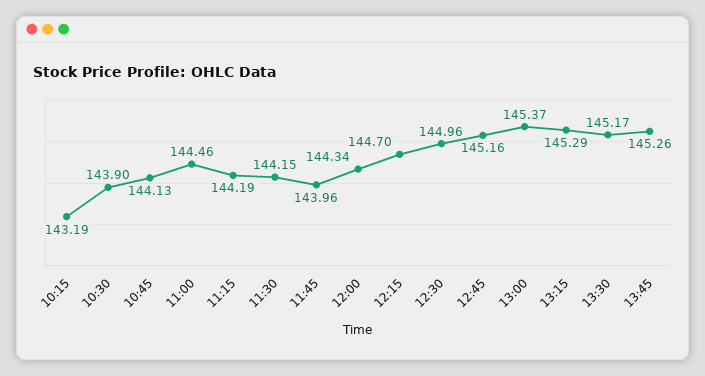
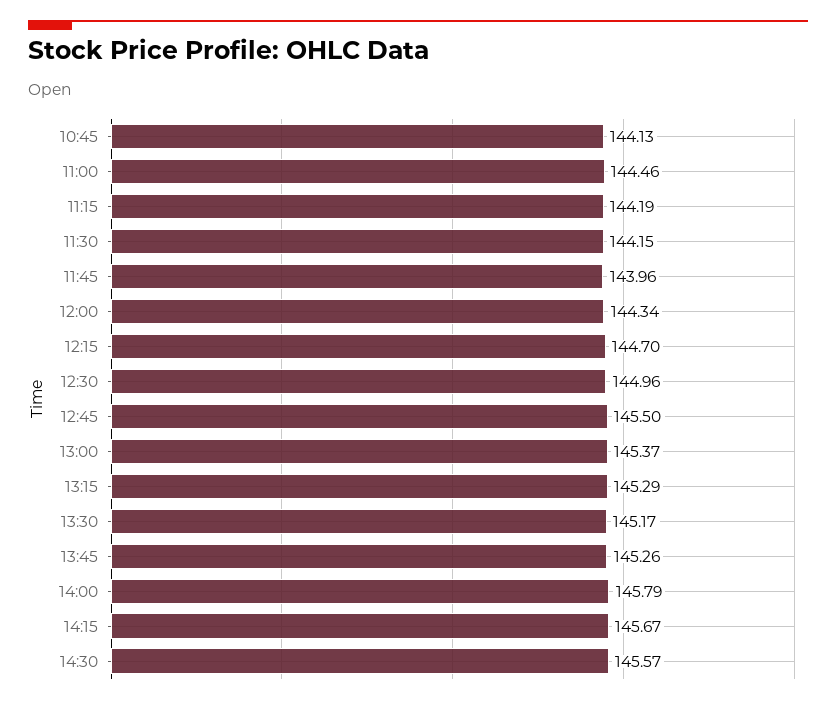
10:15: 143.19 -> none
10:30: 143.9 -> none
12:45: 145.16 -> 145.5
14:00: none -> 145.79
14:15: none -> 145.67
14:30: none -> 145.57

